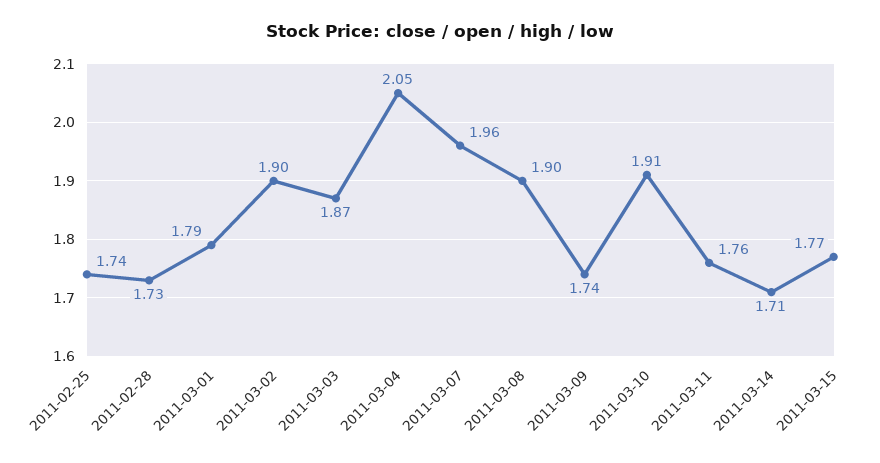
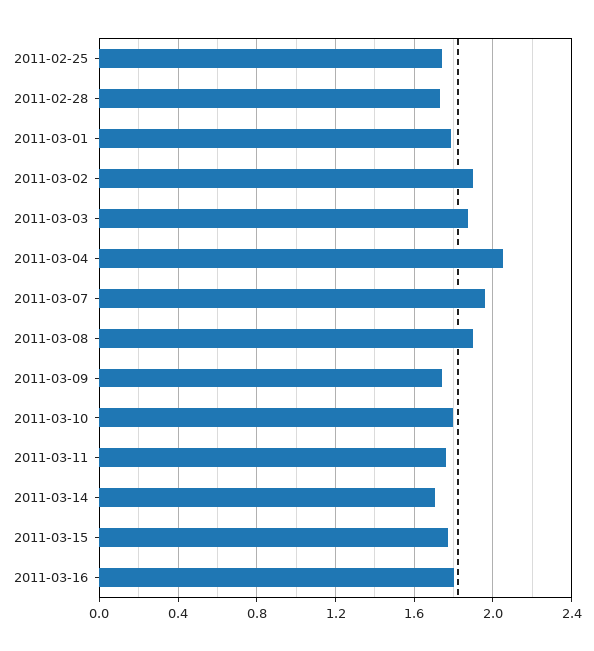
2011-03-10: 1.91 -> 1.8
2011-03-16: none -> 1.8

